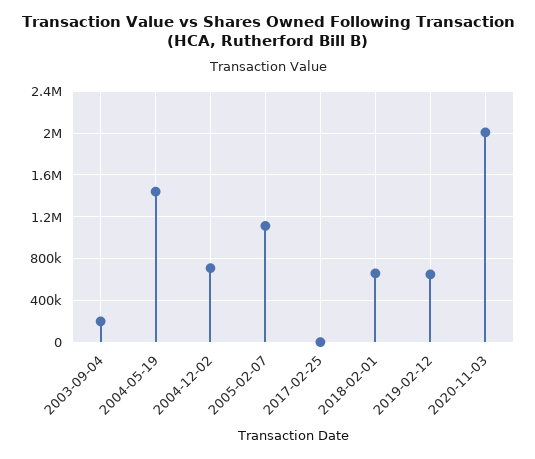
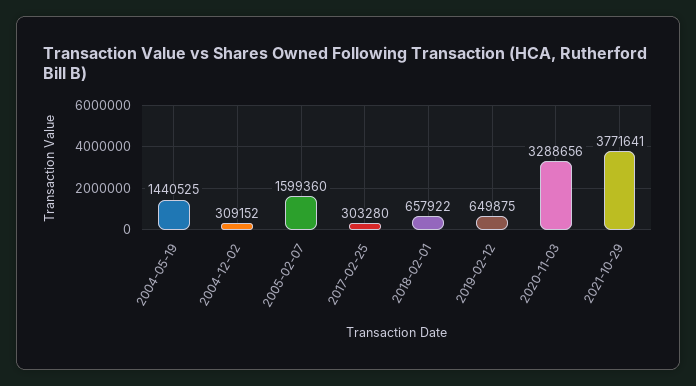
2003-09-04: 200000 -> none
2004-12-02: 700000 -> 309152
2005-02-07: 1100000 -> 1599360
2017-02-25: 0 -> 303280
2020-11-03: 2000000 -> 3288656
2021-10-29: none -> 3771641

